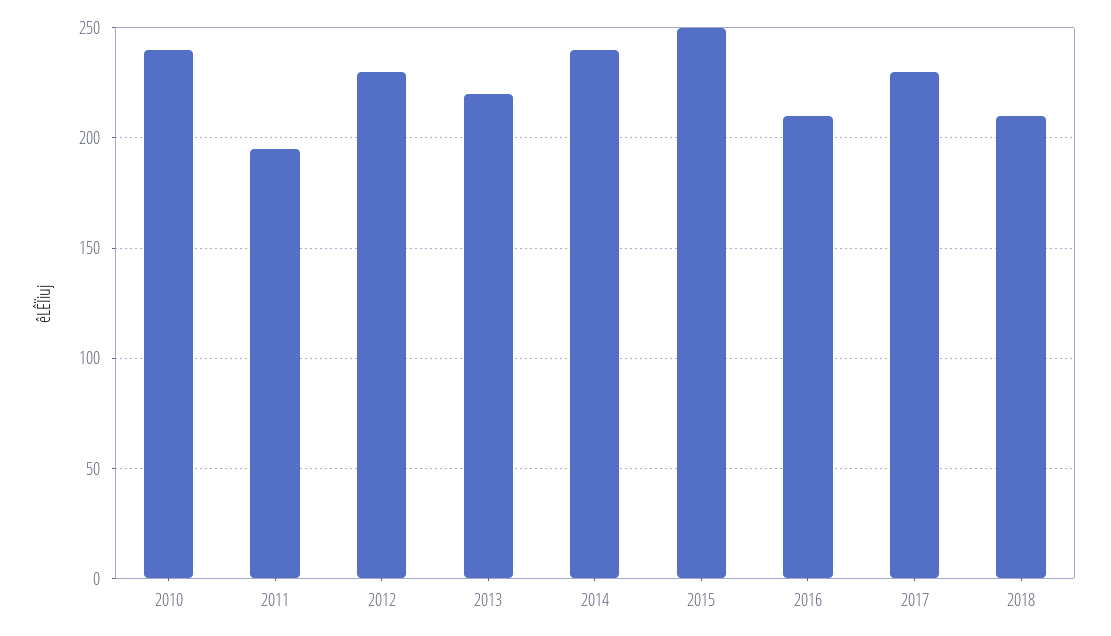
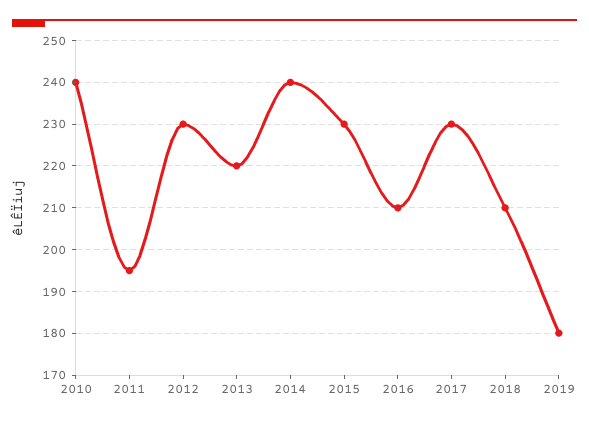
2015: 250 -> 230
2019: none -> 180

